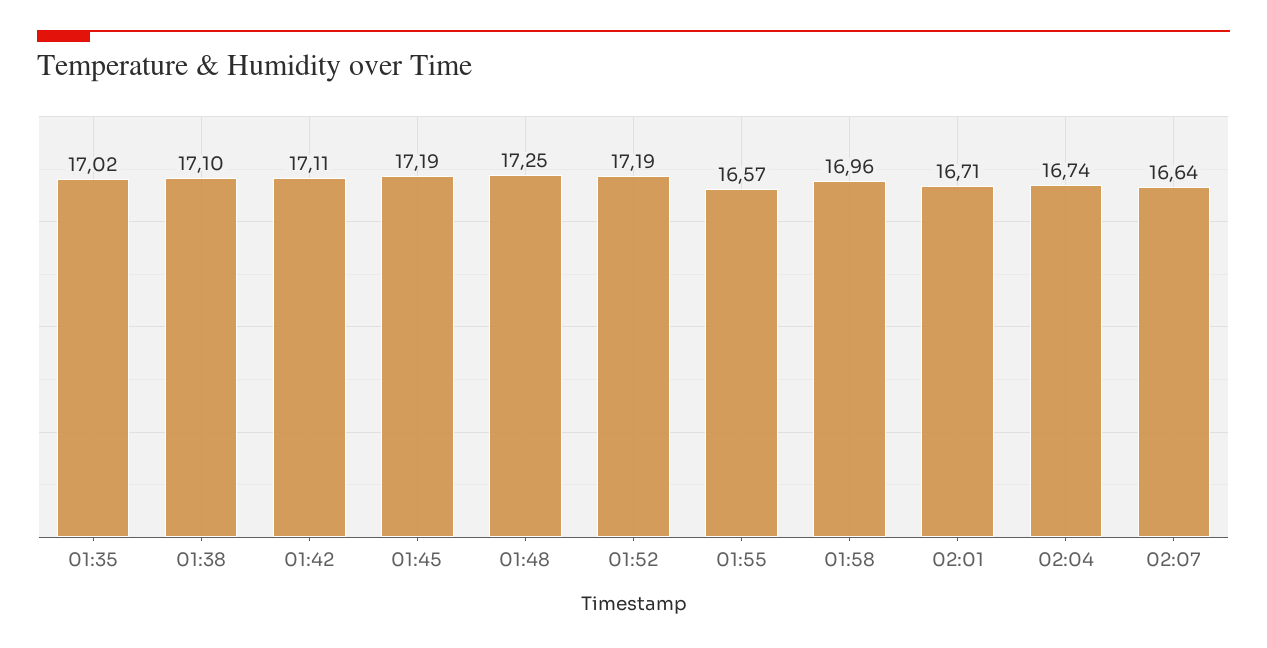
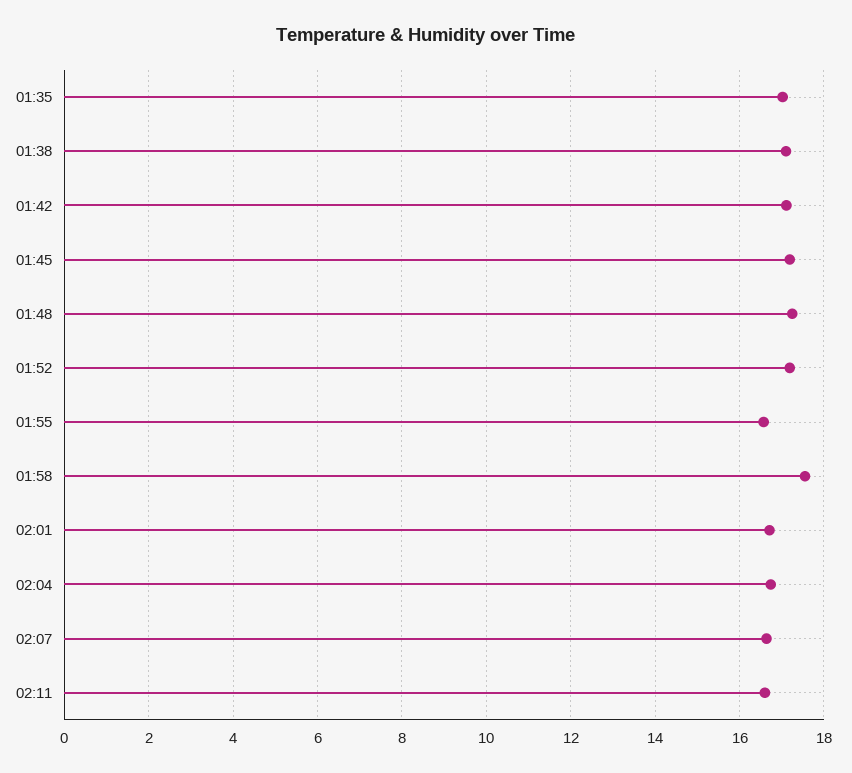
01:58: 16.96 -> 17.6
02:11: none -> 16.6

